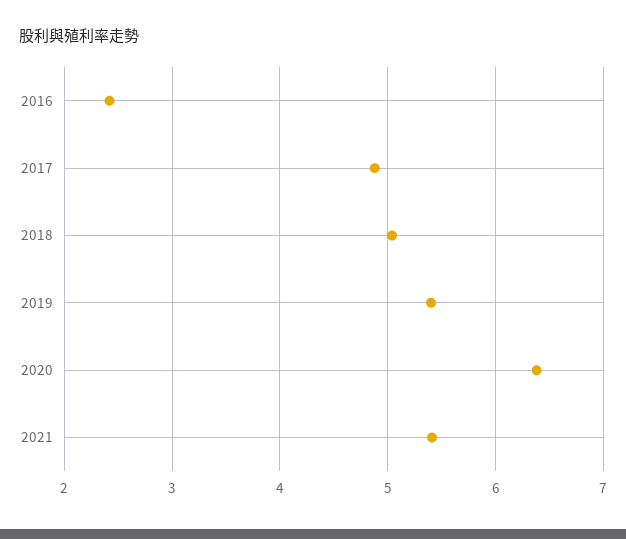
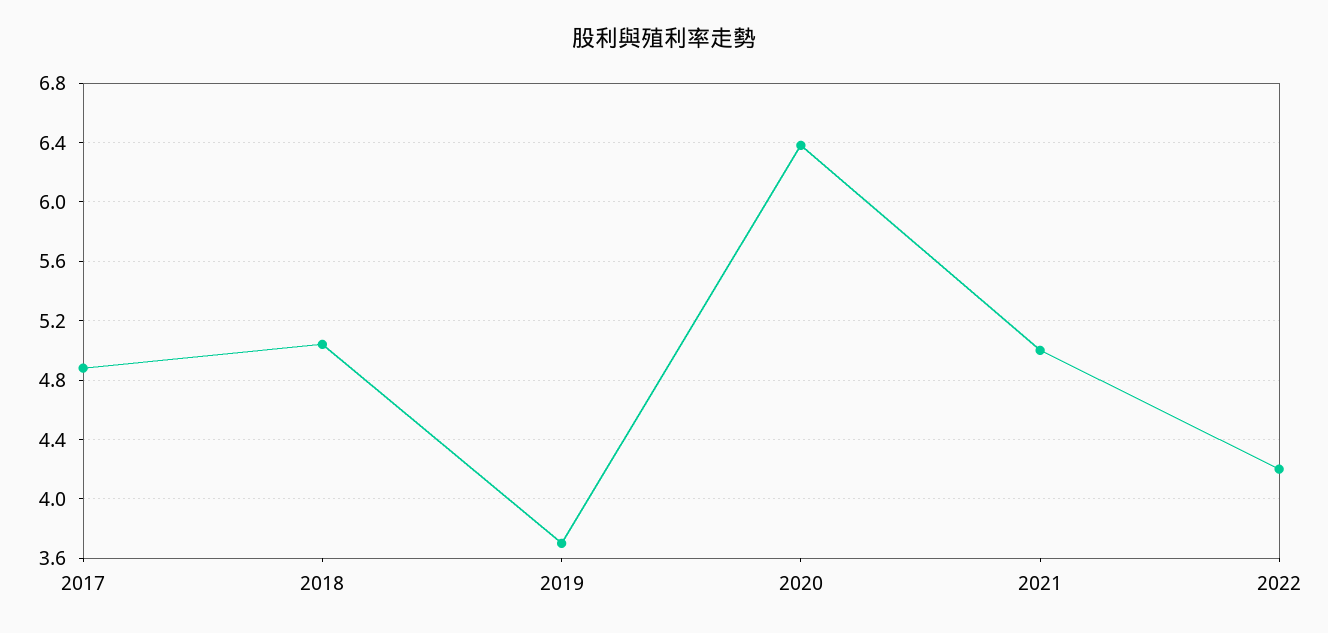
2016: 2.4 -> none
2019: 5.4 -> 3.7
2021: 5.4 -> 5
2022: none -> 4.2

